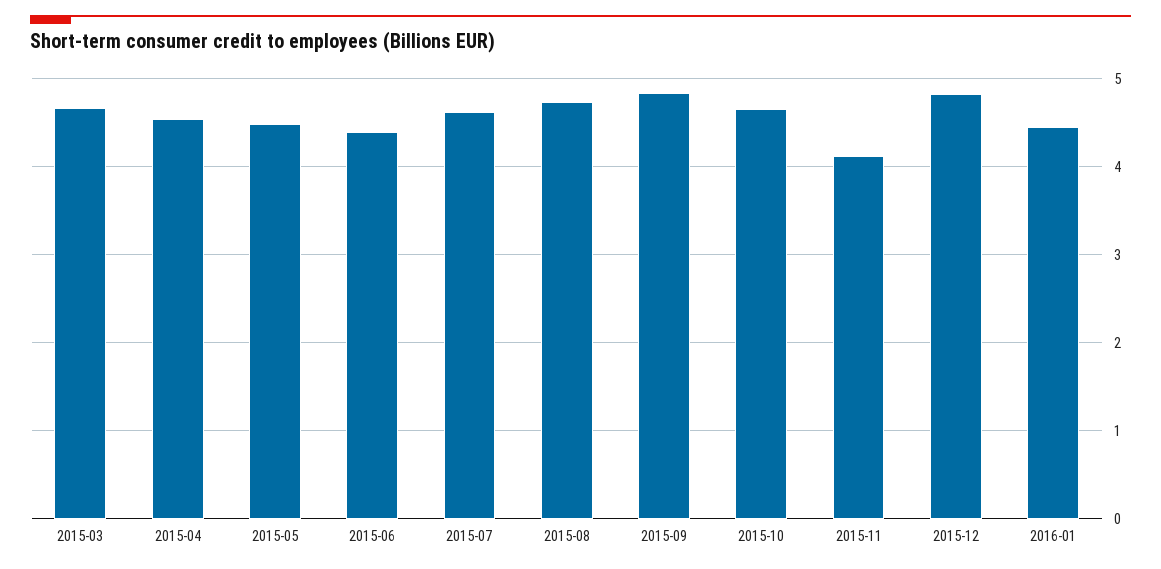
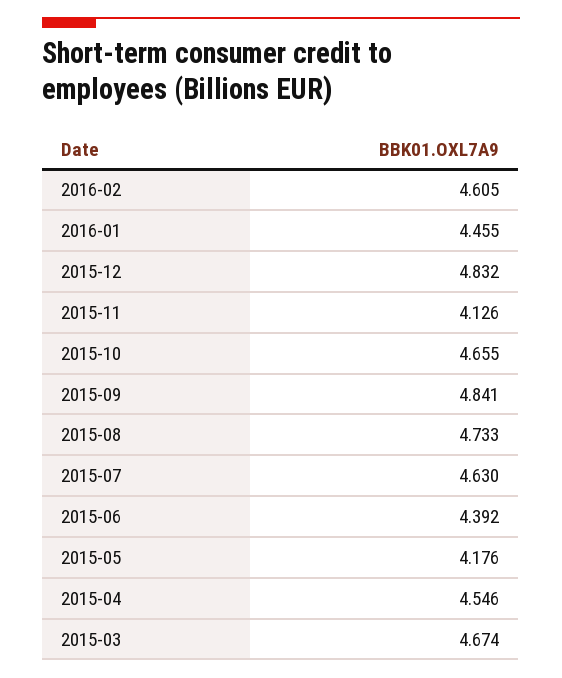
2015-05: 4.5 -> 4.176
2016-02: none -> 4.605

